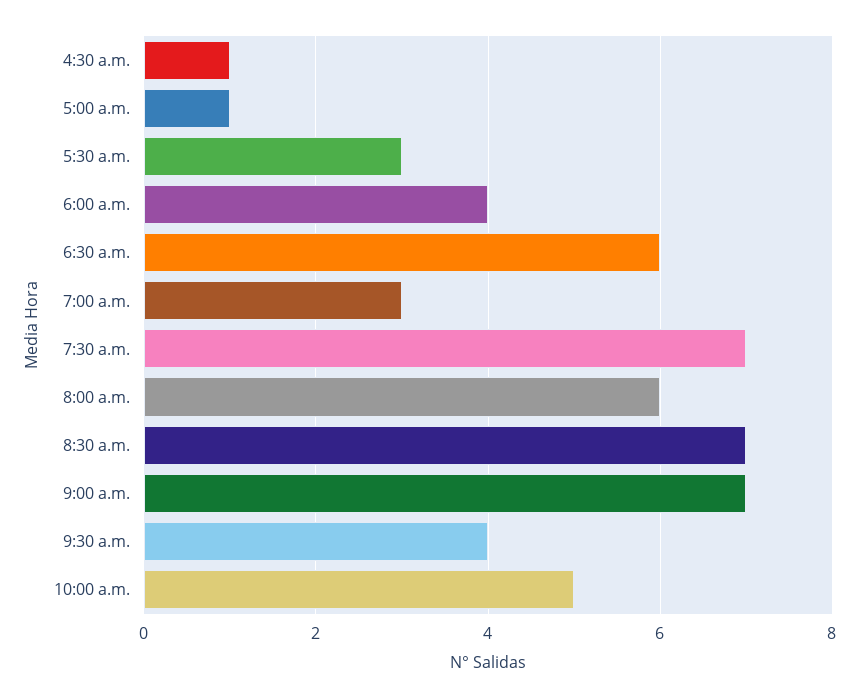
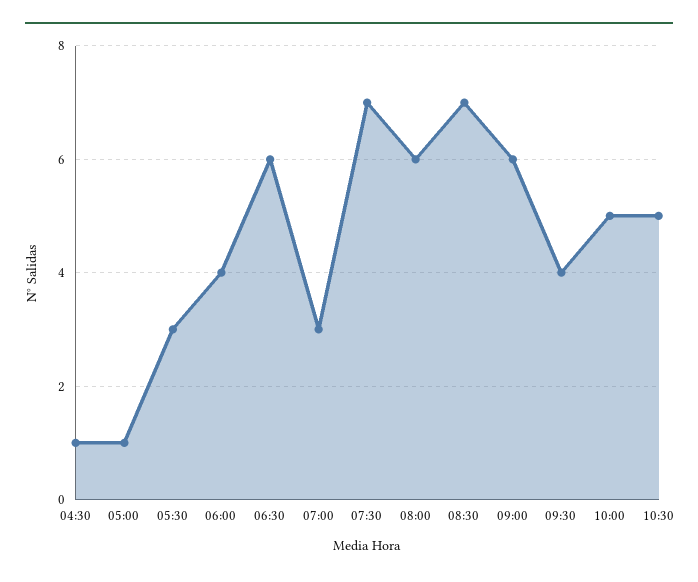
9:00 a.m.: 7 -> 6
10:30: none -> 5

